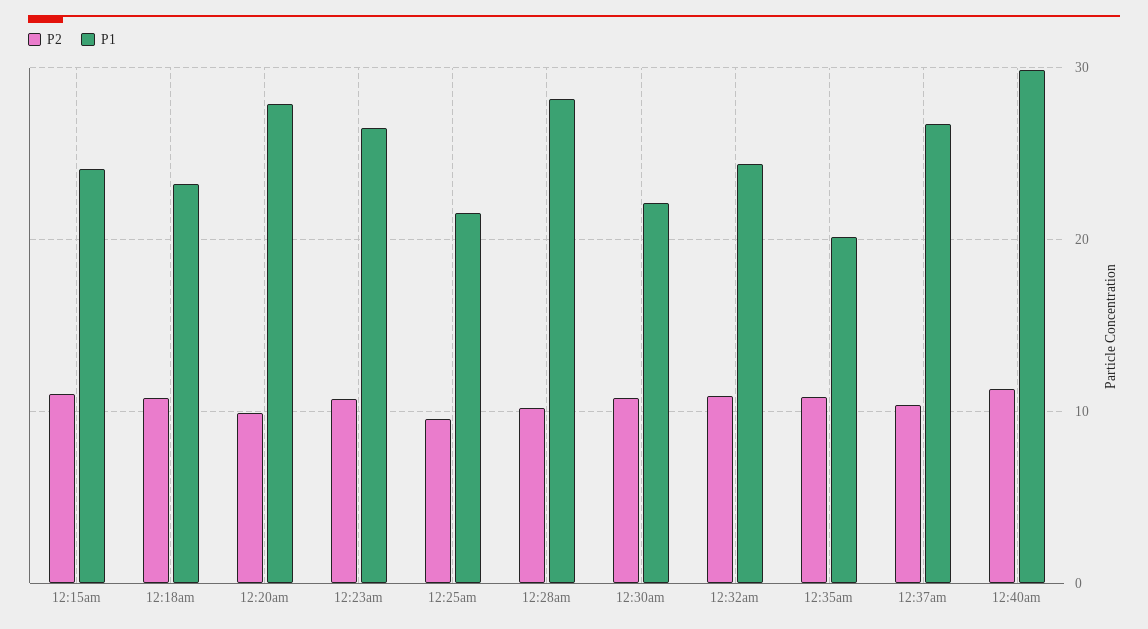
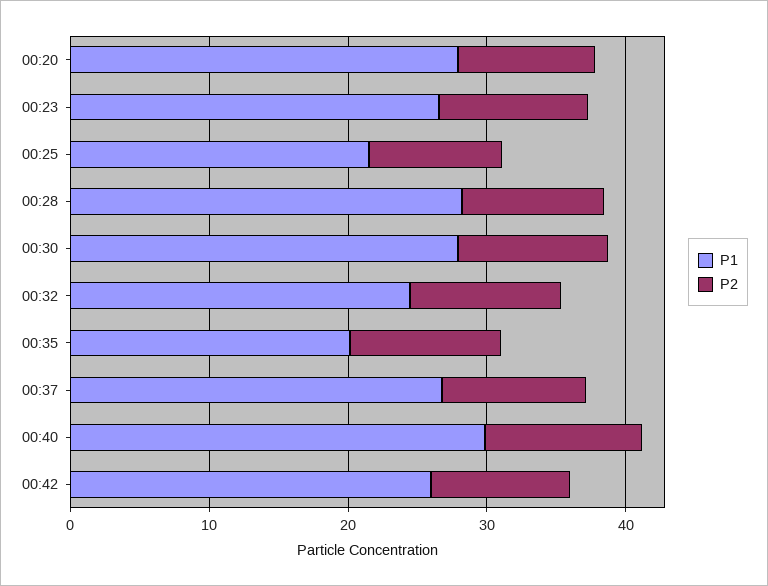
P2, 12:15am: 11 -> none
P1, 12:15am: 24 -> none
P2, 12:18am: 11 -> none
P1, 12:18am: 23 -> none
P1, 12:30am: 22 -> 28
P1, 00:42: none -> 26
P2, 00:42: none -> 10

